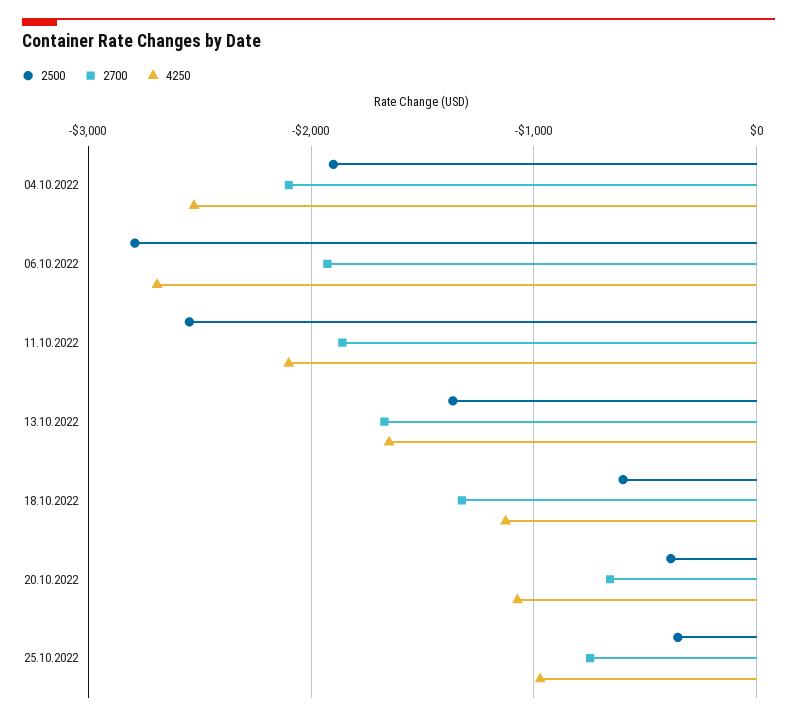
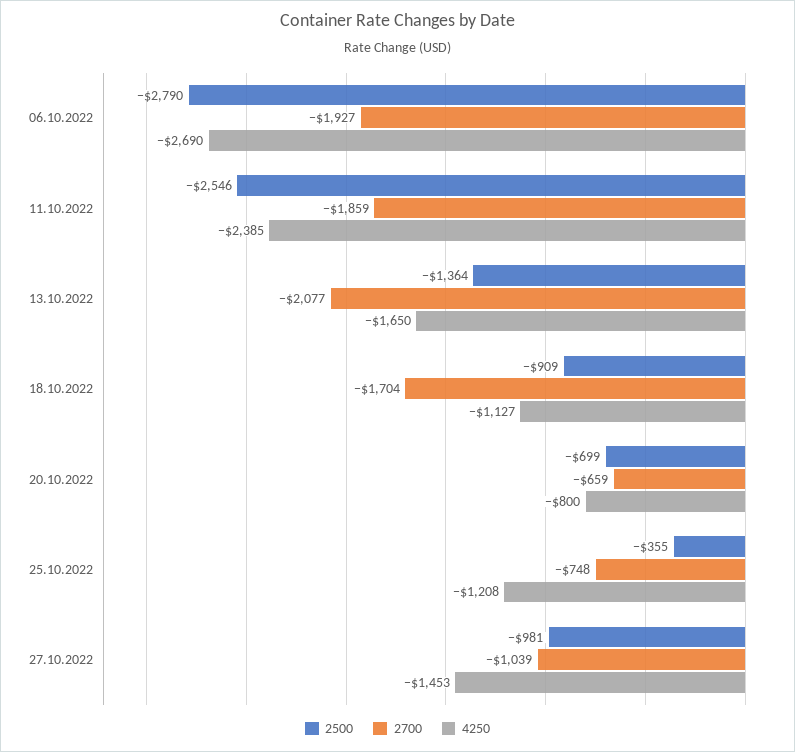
2500, 04.10.2022: -1900 -> none
2700, 04.10.2022: -2100 -> none
4250, 04.10.2022: -2500 -> none
4250, 11.10.2022: -2100 -> -2385
2700, 13.10.2022: -1700 -> -2077
2500, 18.10.2022: -600 -> -909
2700, 18.10.2022: -1300 -> -1704
2500, 20.10.2022: -400 -> -699
4250, 20.10.2022: -1100 -> -800
4250, 25.10.2022: -1000 -> -1208
2500, 27.10.2022: none -> -981
2700, 27.10.2022: none -> -1039
4250, 27.10.2022: none -> -1453

